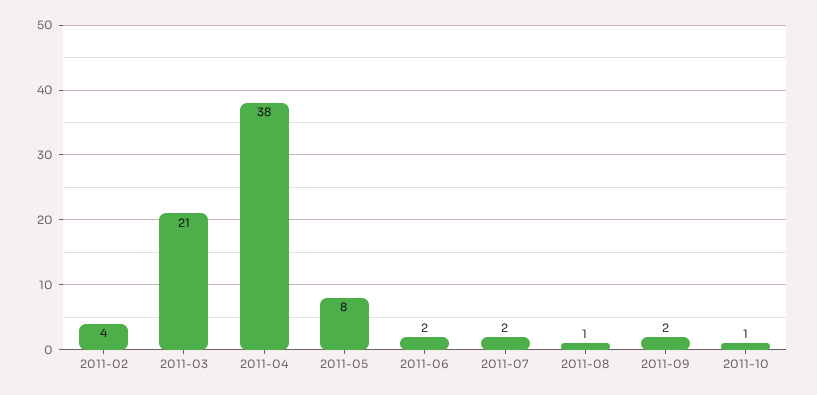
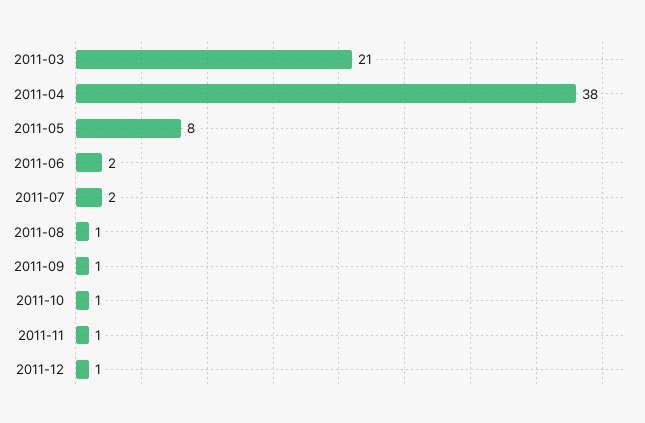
2011-02: 4 -> none
2011-09: 2 -> 1
2011-11: none -> 1
2011-12: none -> 1

